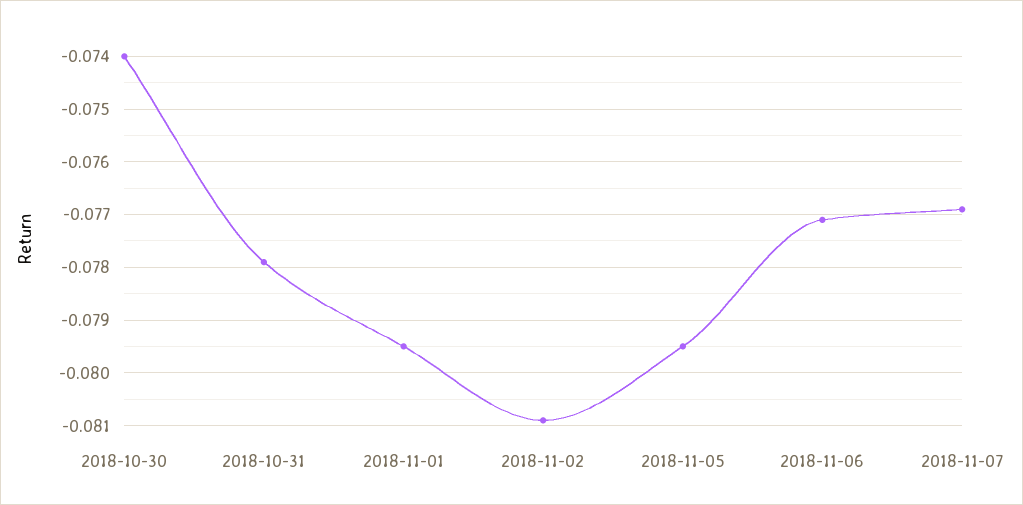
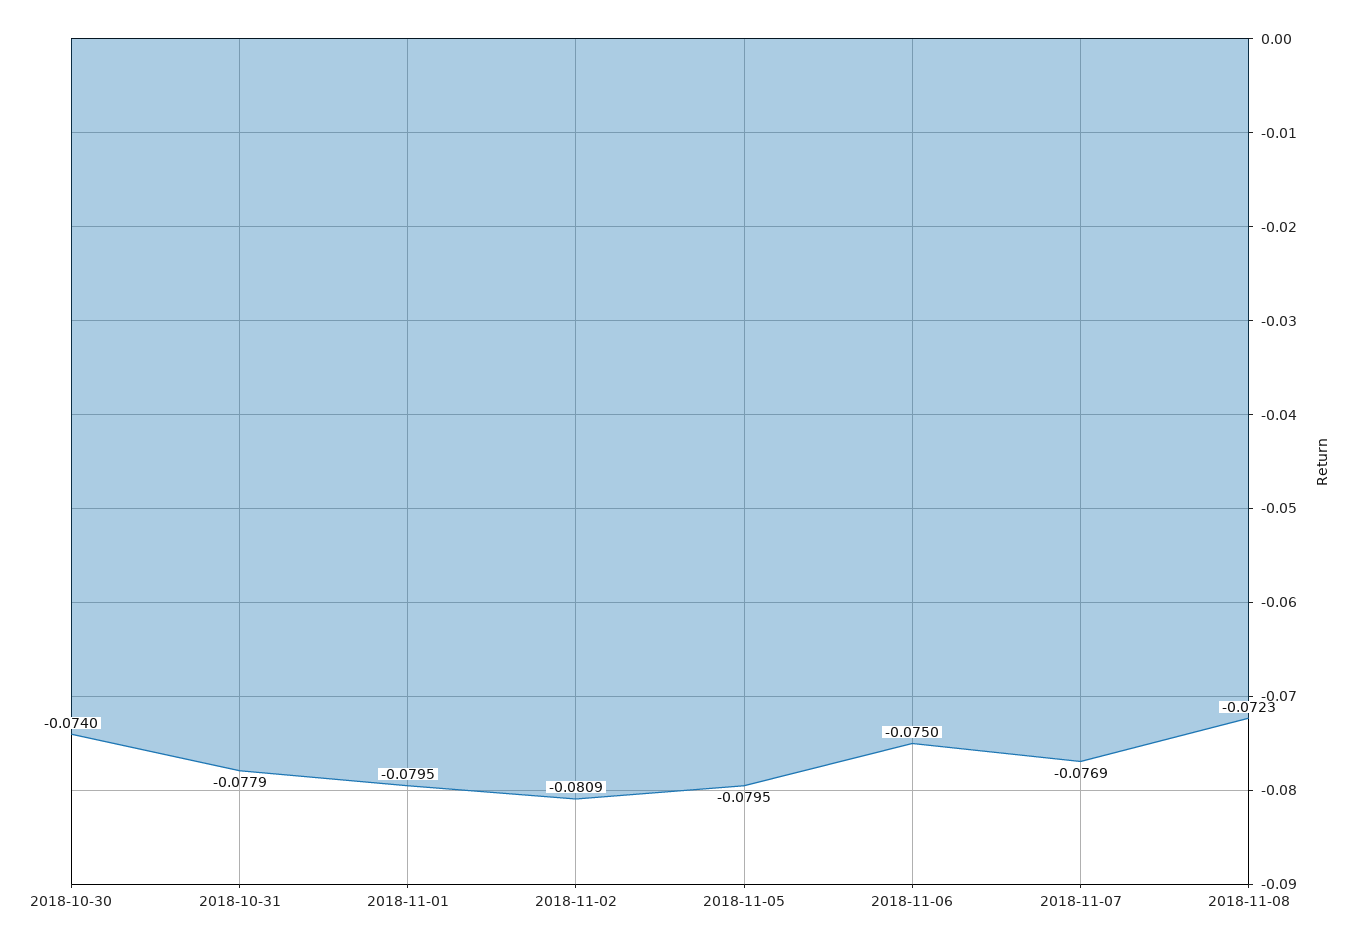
2018-11-06: -0.077 -> -0.075
2018-11-08: none -> -0.0723

